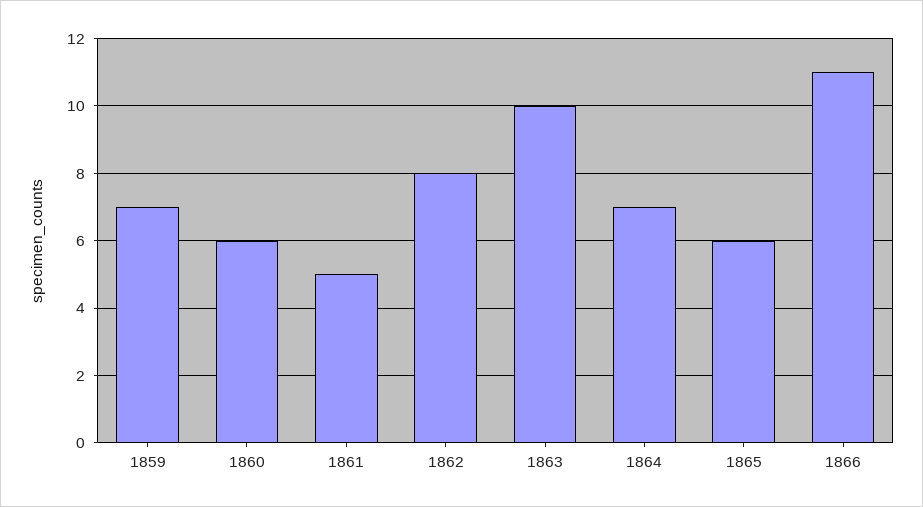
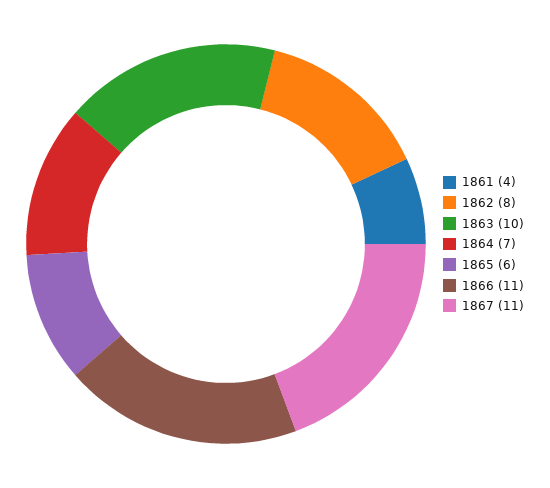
1859: 7 -> none
1860: 6 -> none
1861: 5 -> 4
1867: none -> 11

